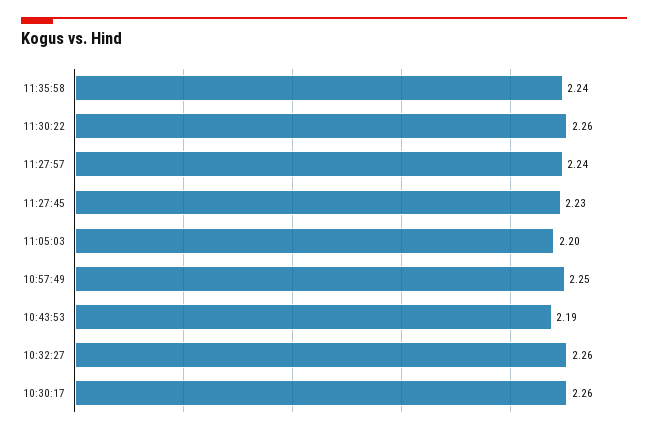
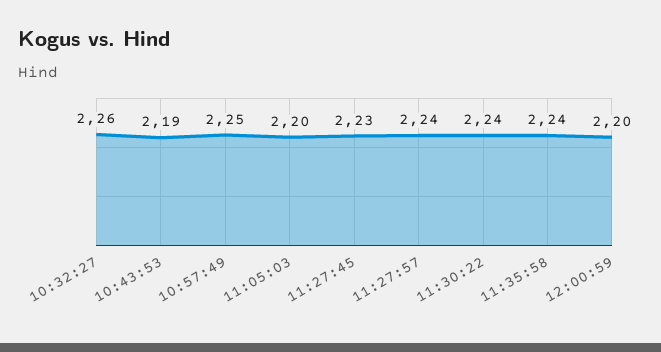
11:30:22: 2.26 -> 2.24
10:30:17: 2.26 -> none
12:00:59: none -> 2.2

